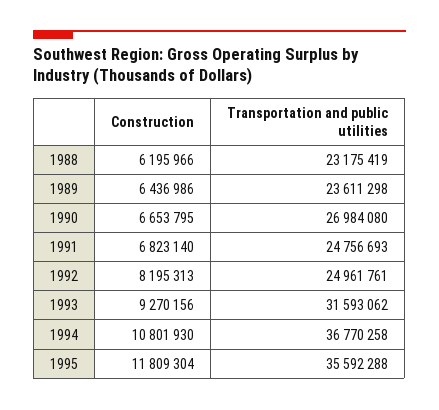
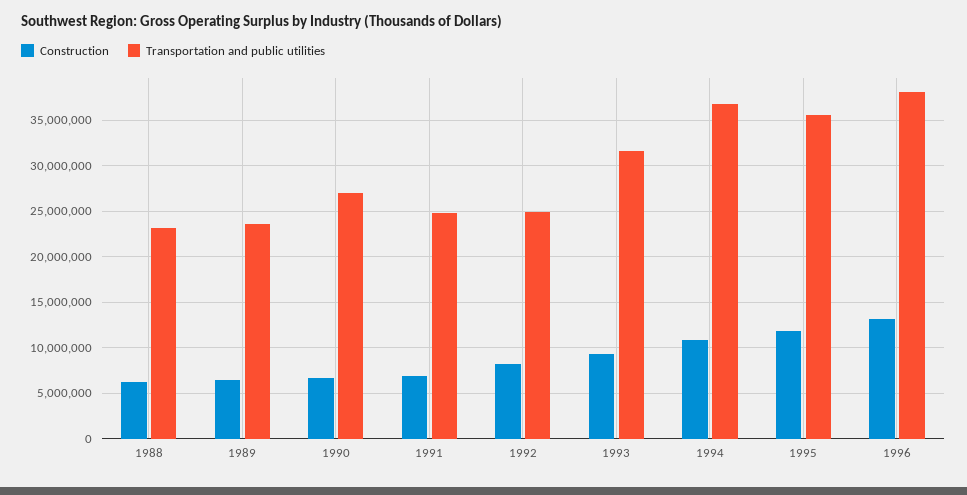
Construction, 1996: none -> 13000000
Transportation and public utilities, 1996: none -> 38000000

